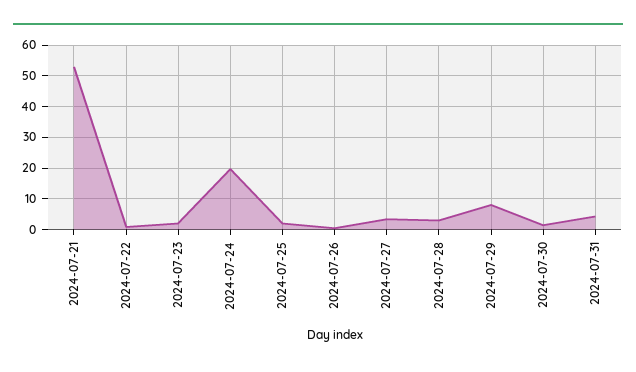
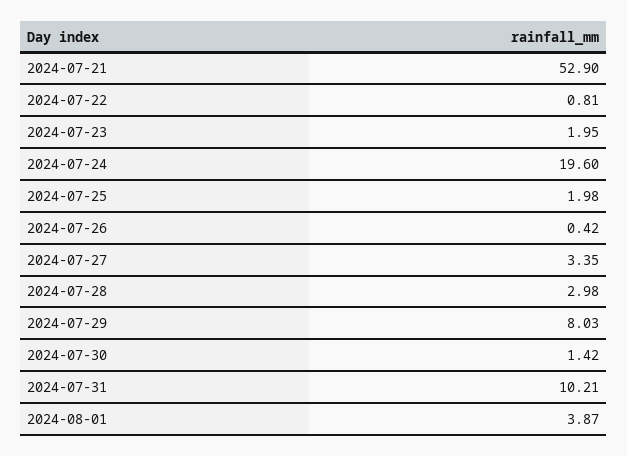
2024-07-31: 4 -> 10.21
2024-08-01: none -> 3.87

